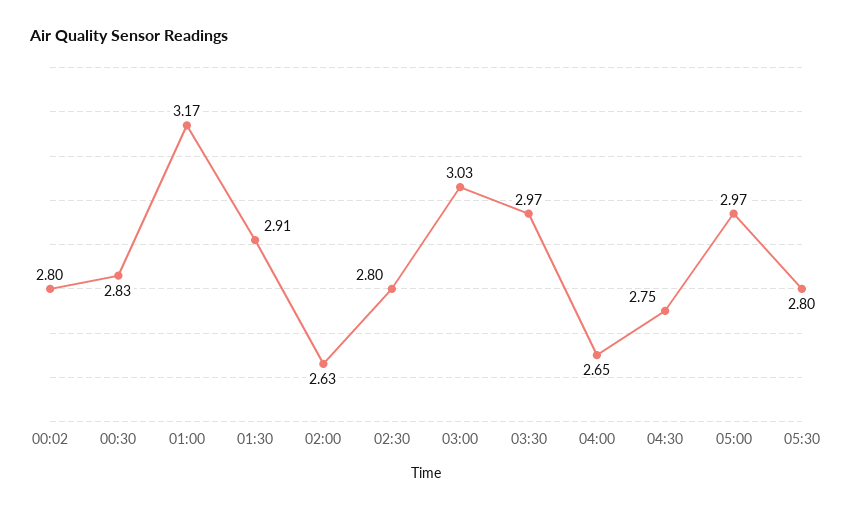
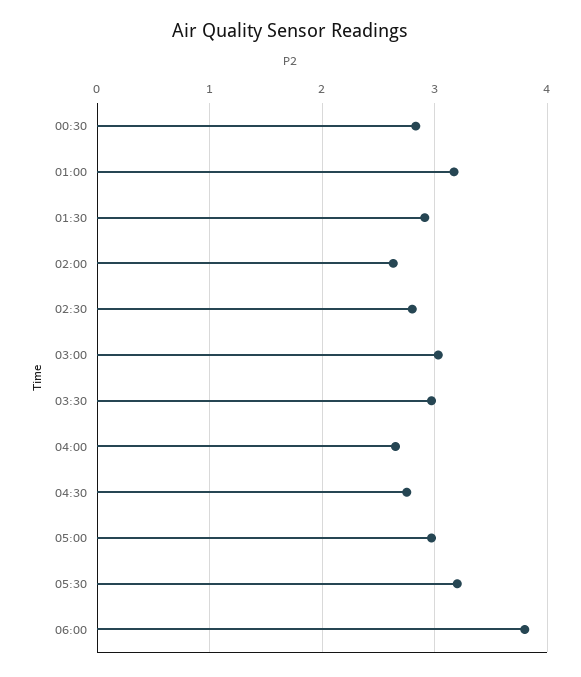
00:02: 2.8 -> none
05:30: 2.8 -> 3.2
06:00: none -> 3.8

